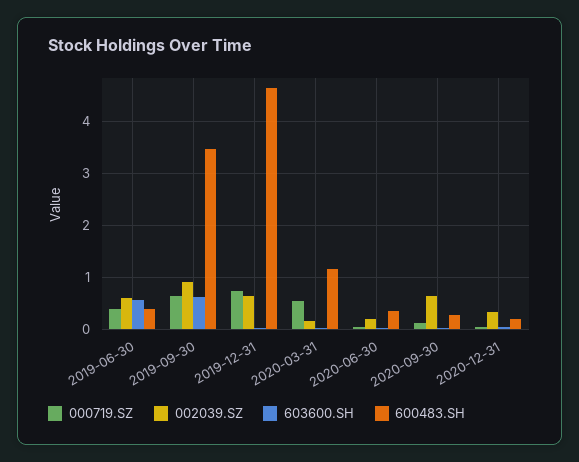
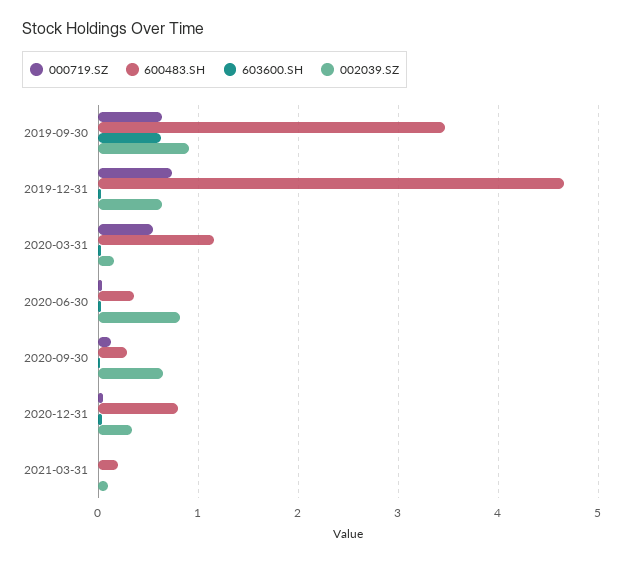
000719.SZ, 2019-06-30: 0.4 -> none
002039.SZ, 2019-06-30: 0.6 -> none
603600.SH, 2019-06-30: 0.6 -> none
600483.SH, 2019-06-30: 0.4 -> none
002039.SZ, 2020-06-30: 0.2 -> 0.8
600483.SH, 2020-12-31: 0.2 -> 0.8
000719.SZ, 2021-03-31: none -> 0
600483.SH, 2021-03-31: none -> 0.2
603600.SH, 2021-03-31: none -> 0
002039.SZ, 2021-03-31: none -> 0.1

